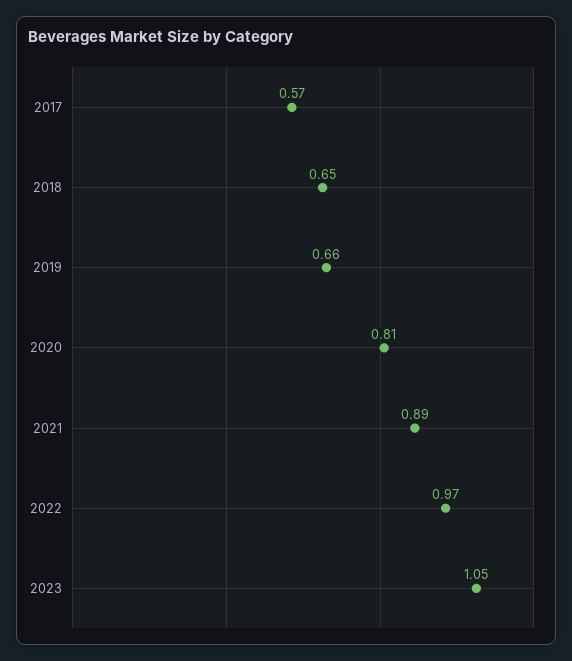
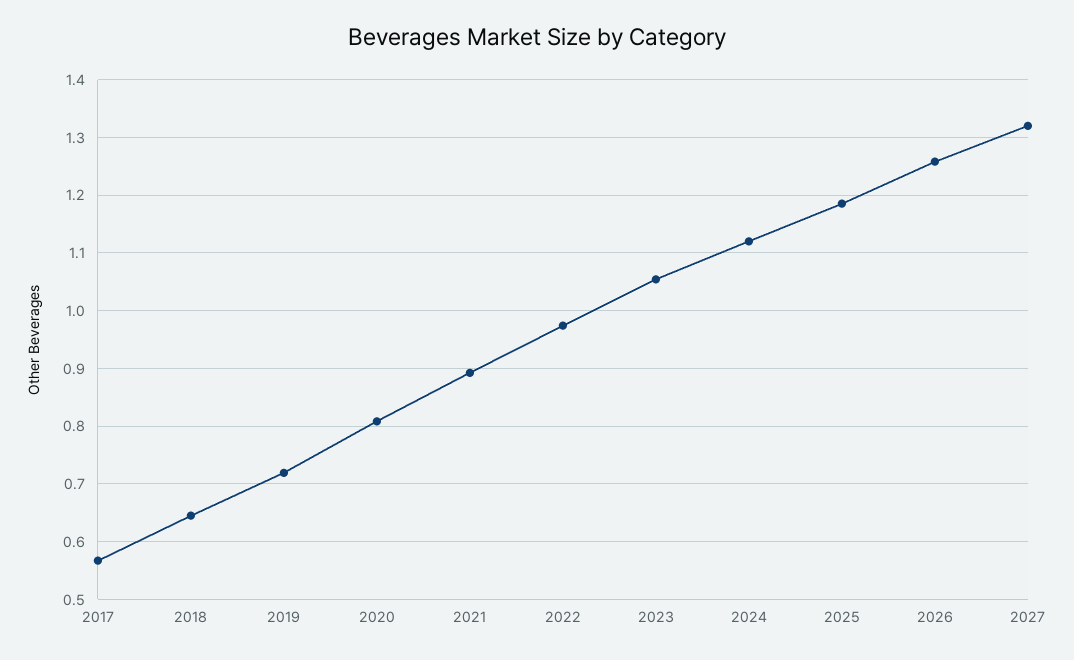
2019: 0.66 -> 0.72
2024: none -> 1.12
2025: none -> 1.18
2026: none -> 1.26
2027: none -> 1.32

